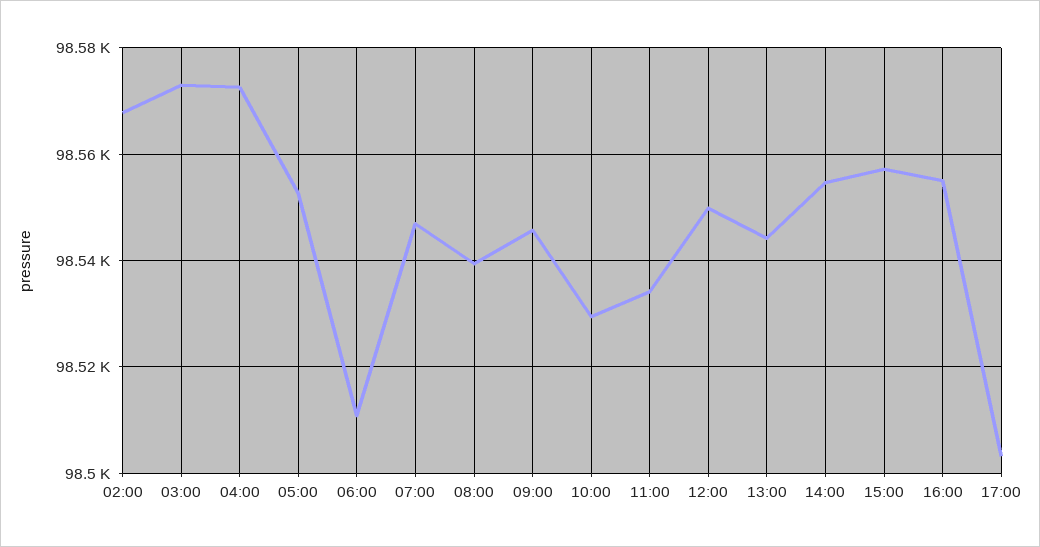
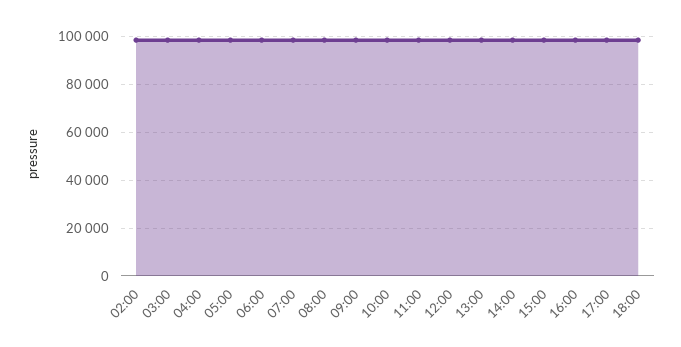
18:00: none -> 100000

